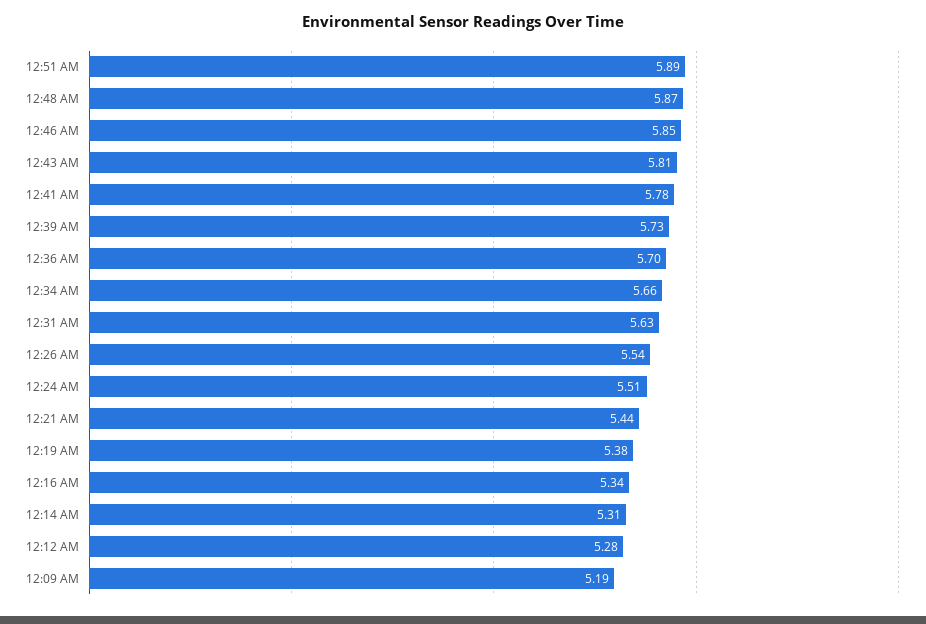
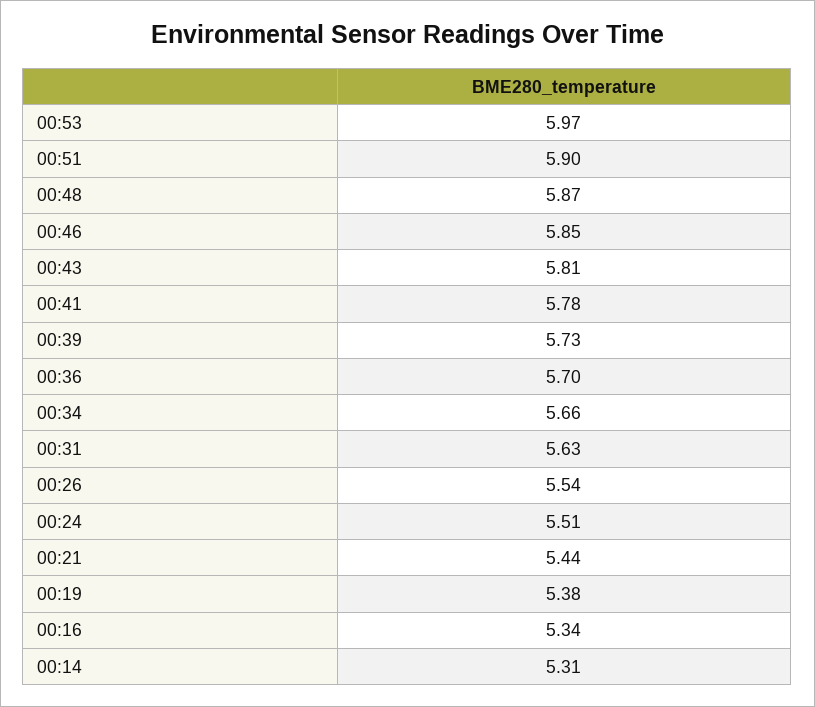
12:51 AM: 5.89 -> 5.9
12:12 AM: 5.28 -> none
12:09 AM: 5.19 -> none
00:53: none -> 5.97

